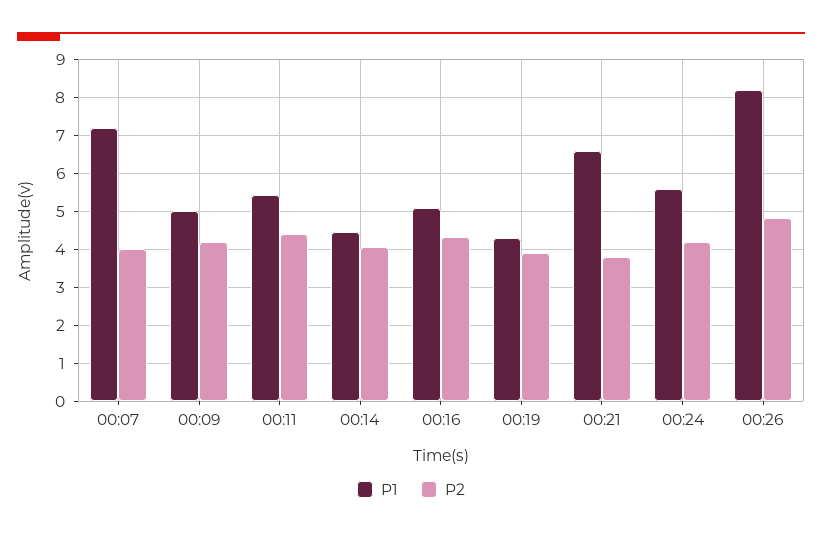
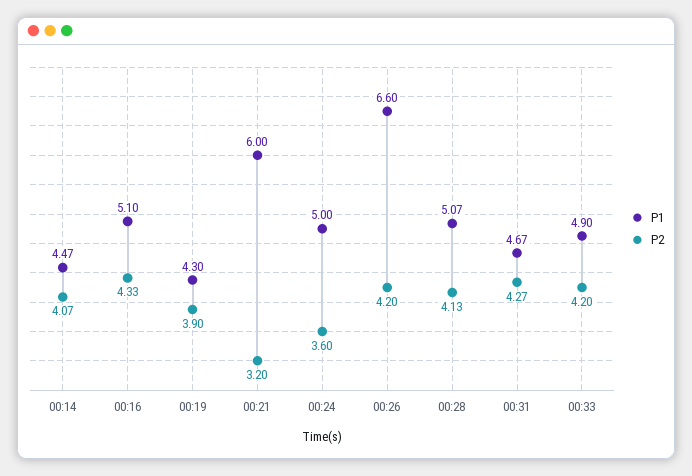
P1, 00:07: 7.2 -> none
P2, 00:07: 4 -> none
P1, 00:09: 5 -> none
P2, 00:09: 4.2 -> none
P1, 00:11: 5.4 -> none
P2, 00:11: 4.4 -> none
P1, 00:21: 6.6 -> 6
P2, 00:21: 3.8 -> 3.2
P1, 00:24: 5.6 -> 5
P2, 00:24: 4.2 -> 3.6
P1, 00:26: 8.2 -> 6.6
P2, 00:26: 4.8 -> 4.2
P1, 00:28: none -> 5.07
P2, 00:28: none -> 4.13
P1, 00:31: none -> 4.67
P2, 00:31: none -> 4.27
P1, 00:33: none -> 4.9
P2, 00:33: none -> 4.2

